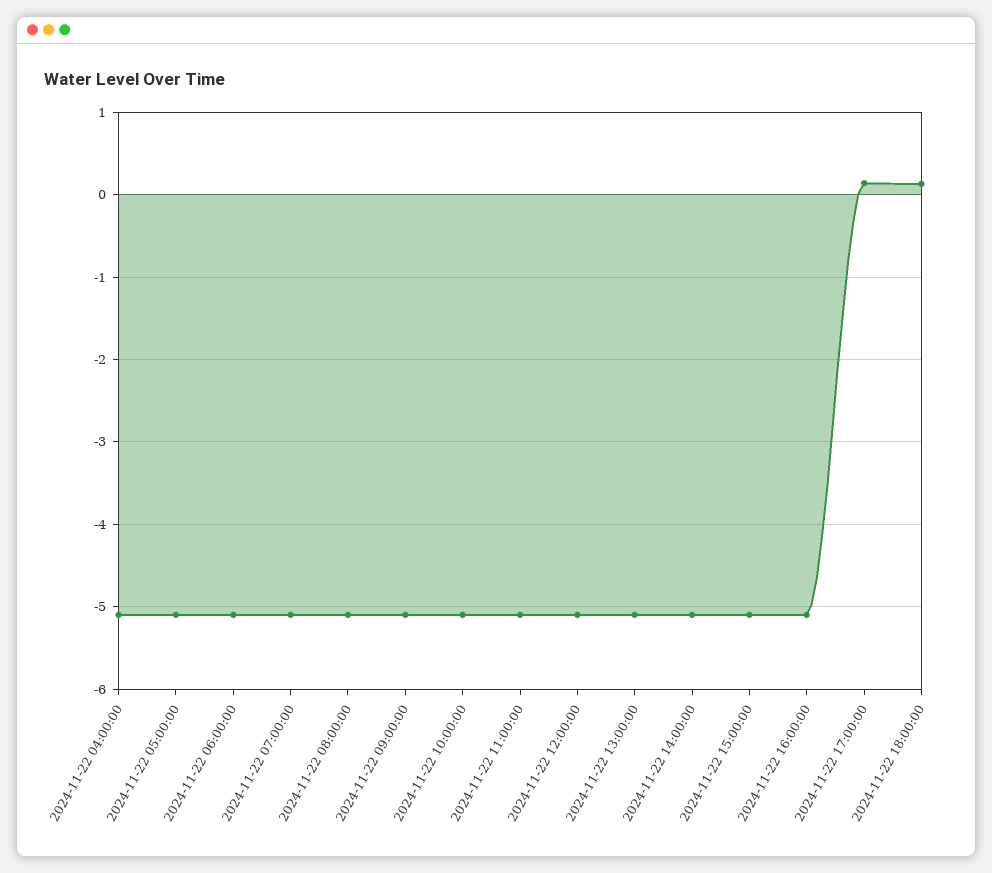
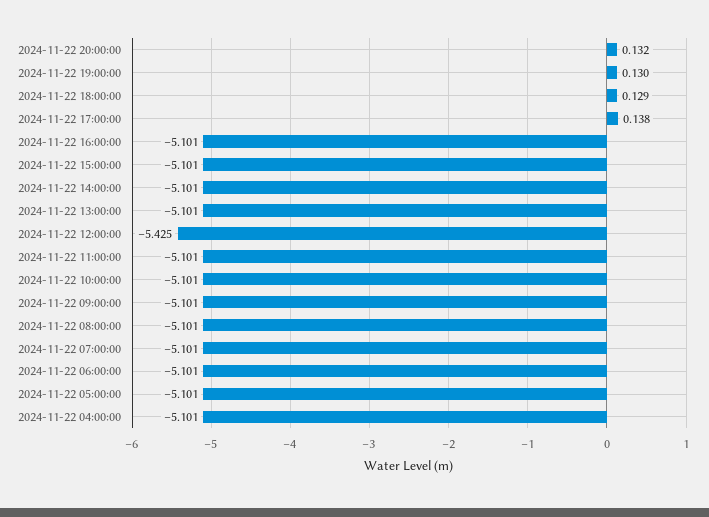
2024-11-22 12:00:00: -5.1 -> -5.425
2024-11-22 20:00:00: none -> 0.132
2024-11-22 19:00:00: none -> 0.13

